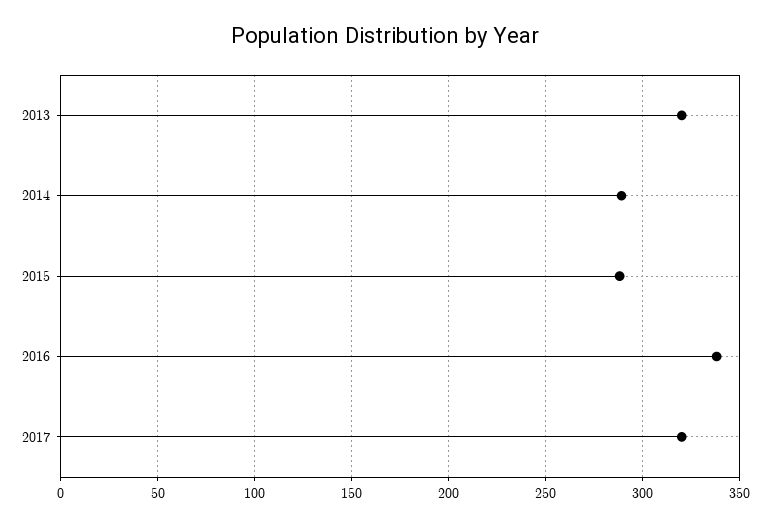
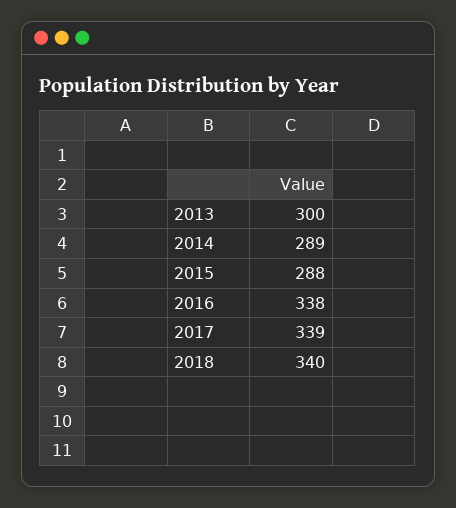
2013: 320 -> 300
2017: 320 -> 339
2018: none -> 340

